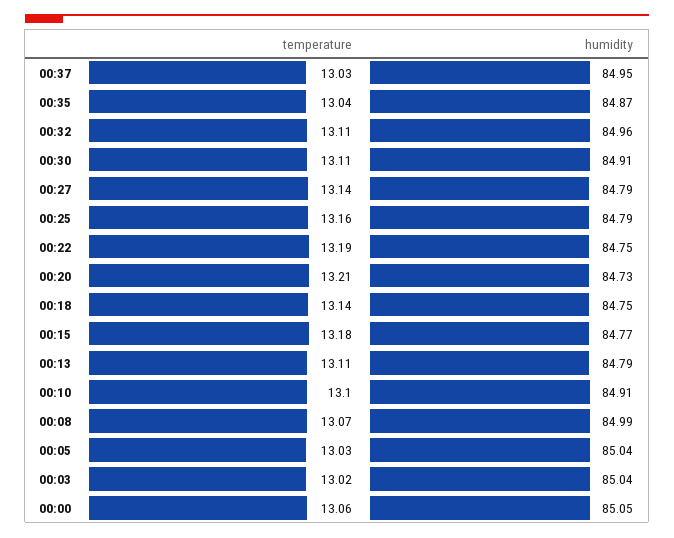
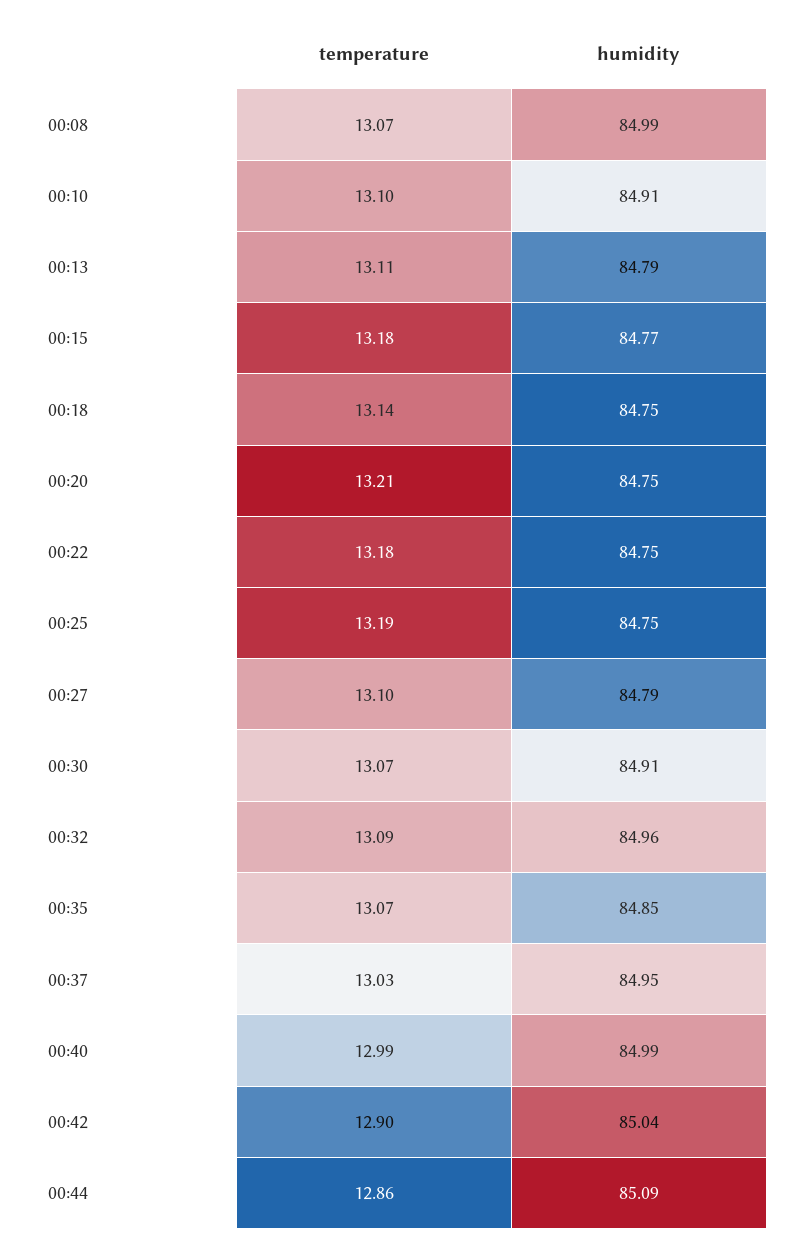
temperature, 00:35: 13.04 -> 13.07
humidity, 00:35: 84.87 -> 84.85
temperature, 00:32: 13.11 -> 13.09
temperature, 00:30: 13.11 -> 13.07
temperature, 00:27: 13.14 -> 13.1
temperature, 00:25: 13.16 -> 13.19
humidity, 00:25: 84.79 -> 84.75
temperature, 00:22: 13.19 -> 13.18
humidity, 00:20: 84.73 -> 84.75
temperature, 00:05: 13.03 -> none
humidity, 00:05: 85.04 -> none
temperature, 00:03: 13.02 -> none
humidity, 00:03: 85.04 -> none
temperature, 00:00: 13.06 -> none
humidity, 00:00: 85.05 -> none
temperature, 00:40: none -> 12.99
humidity, 00:40: none -> 84.99
temperature, 00:42: none -> 12.9
humidity, 00:42: none -> 85.04
temperature, 00:44: none -> 12.86
humidity, 00:44: none -> 85.09

